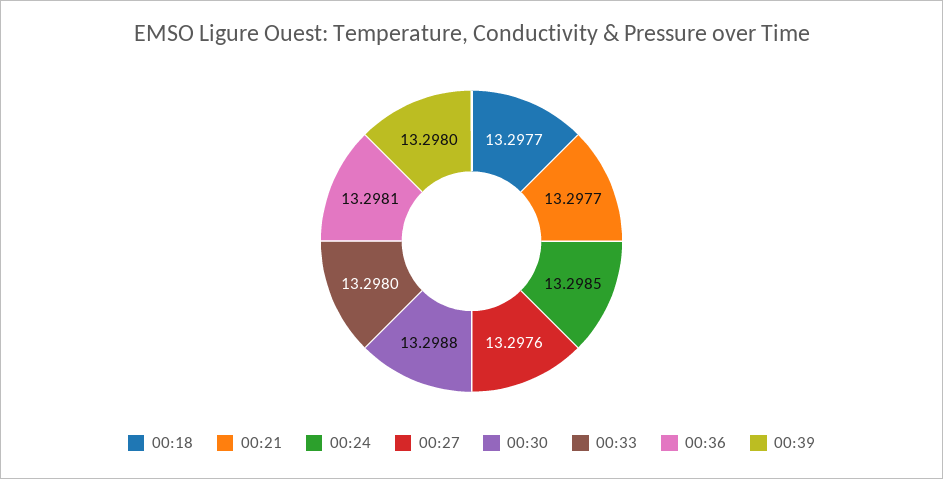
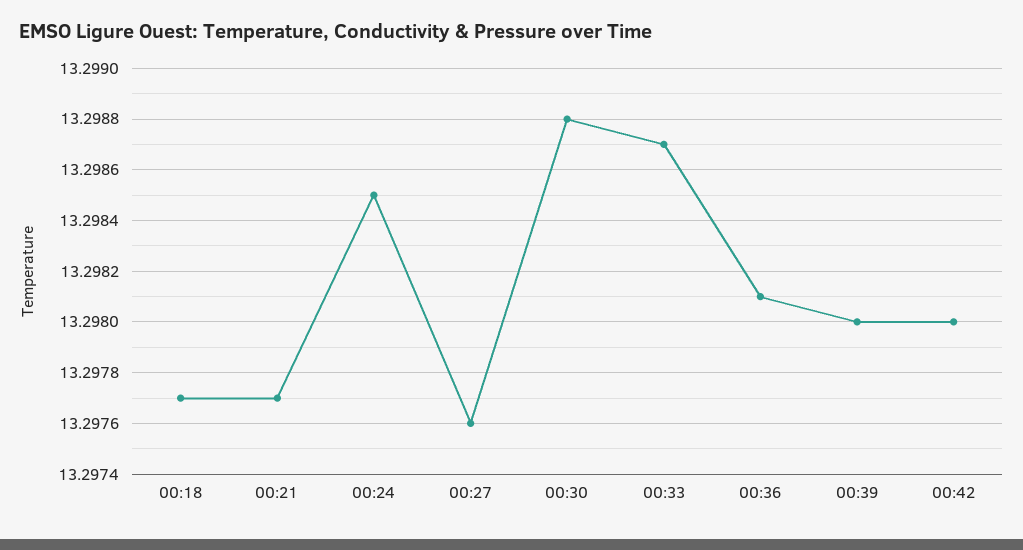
00:33: 13.298 -> 13.2987
00:42: none -> 13.298

